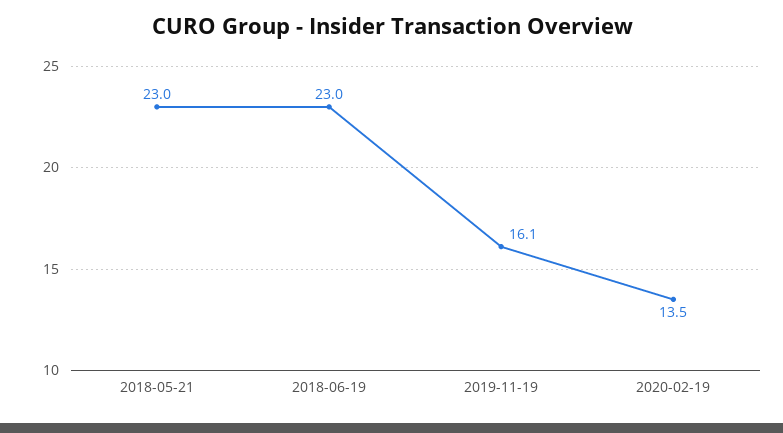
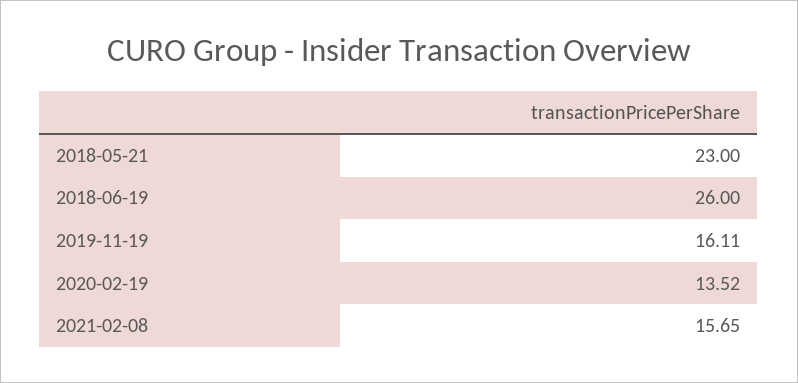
2018-06-19: 23 -> 26
2021-02-08: none -> 15.65

